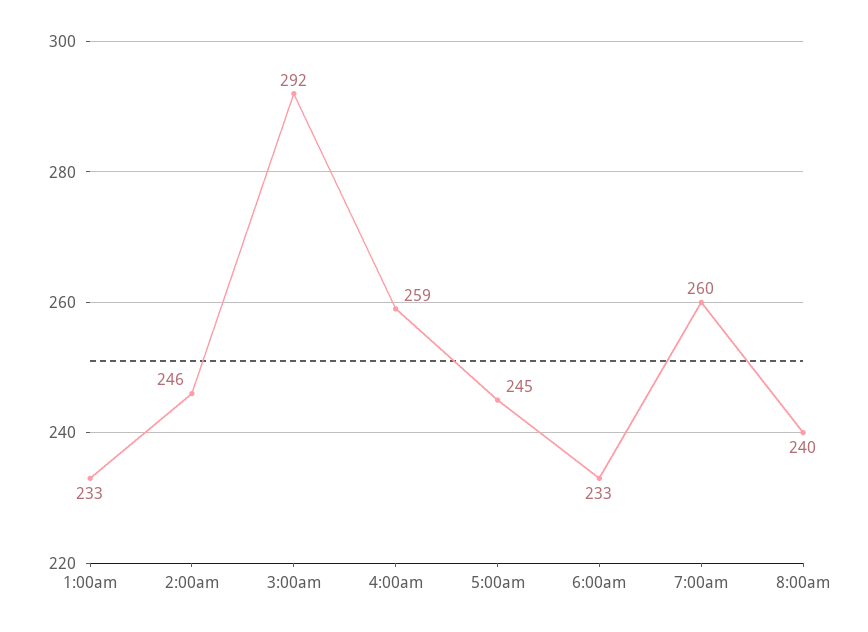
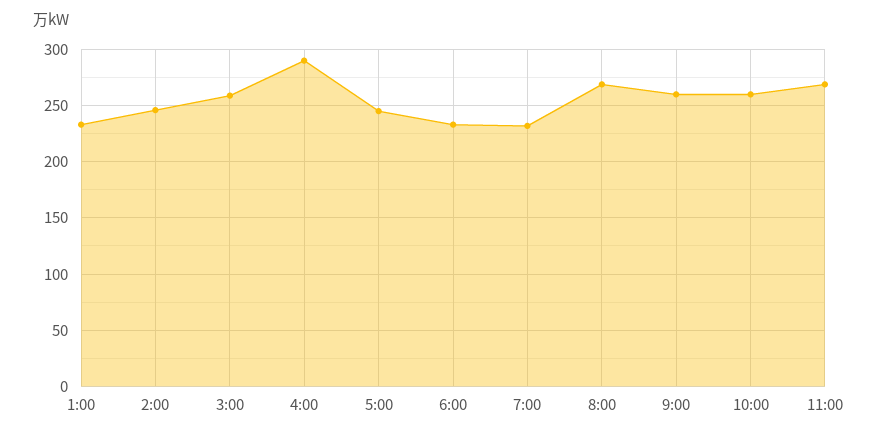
3:00am: 292 -> 260
4:00am: 259 -> 290
7:00am: 260 -> 230
8:00am: 240 -> 270
9:00: none -> 260
10:00: none -> 260
11:00: none -> 270

